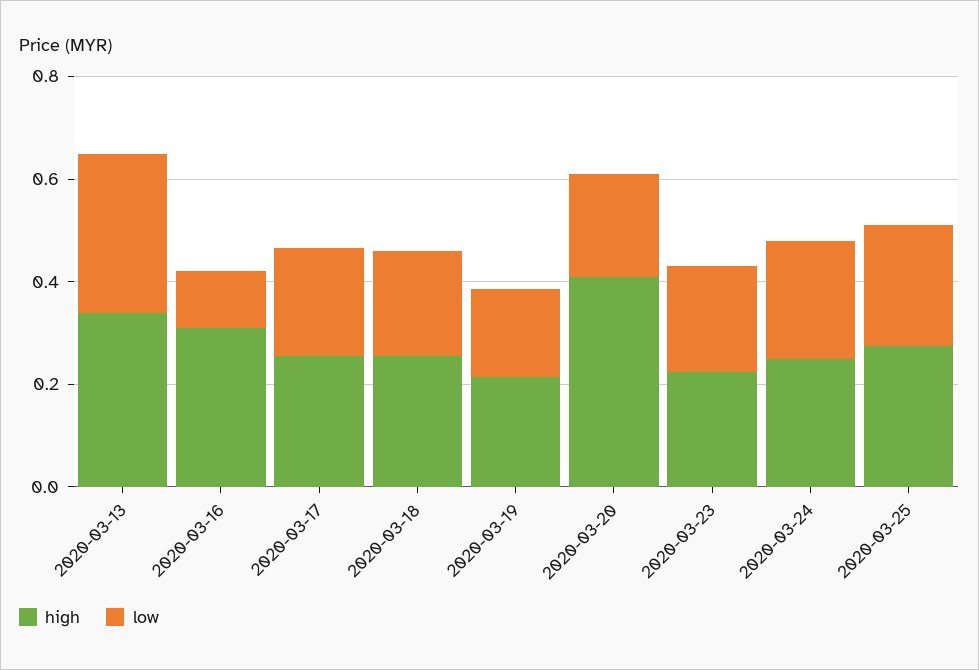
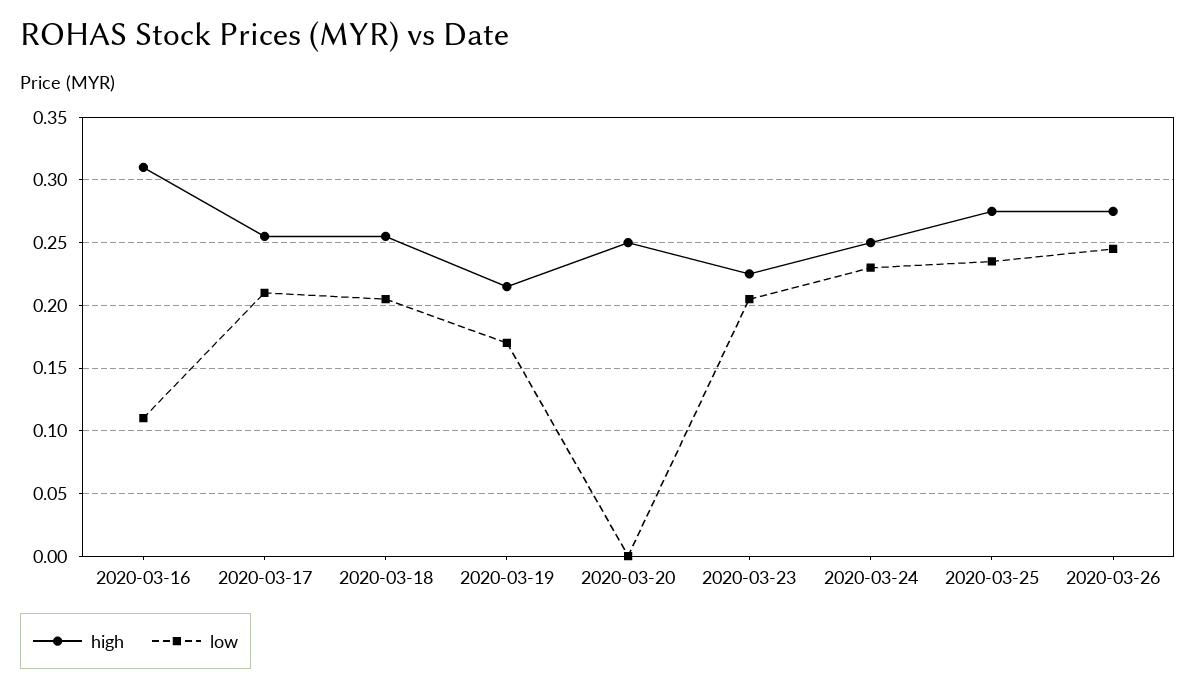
high, 2020-03-13: 0.35 -> none
low, 2020-03-13: 0.3 -> none
high, 2020-03-20: 0.4 -> 0.25
low, 2020-03-20: 0.2 -> 0
high, 2020-03-26: none -> 0.275
low, 2020-03-26: none -> 0.245

